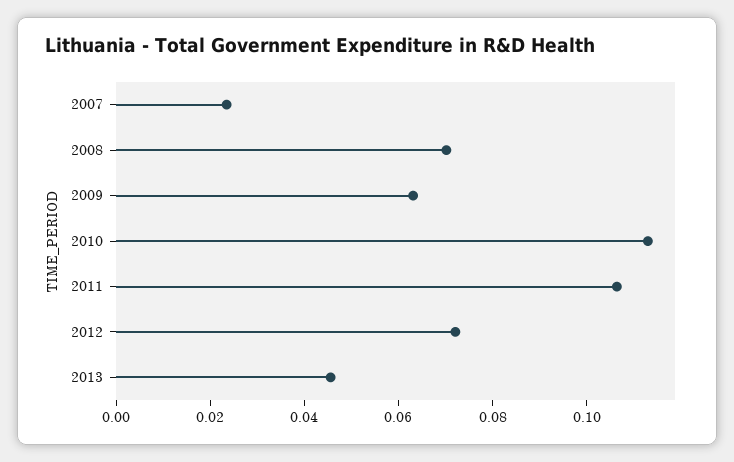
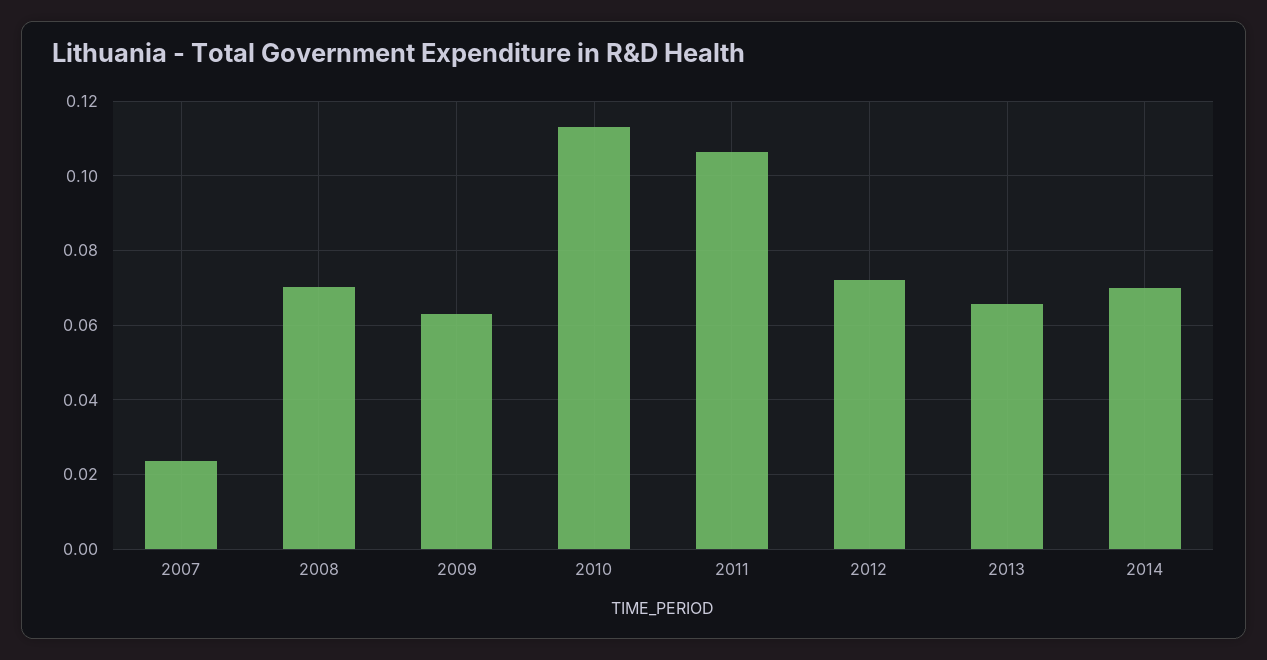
2013: 0.045 -> 0.066
2014: none -> 0.07

